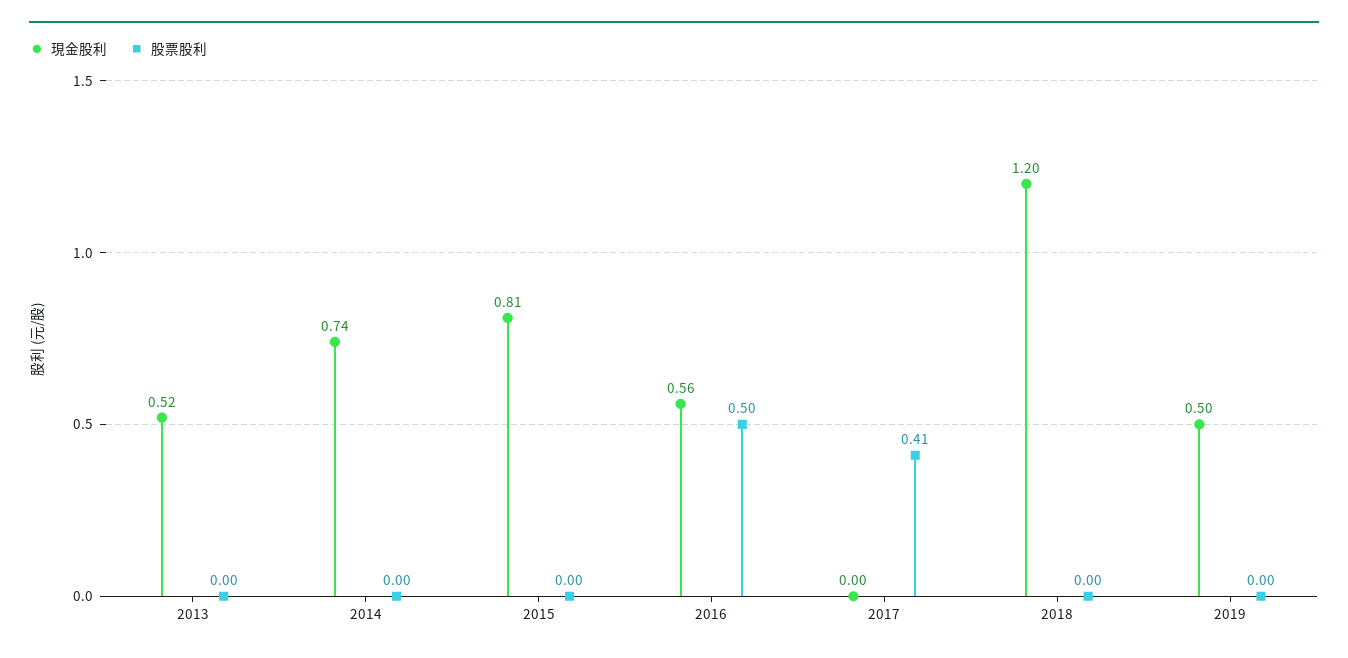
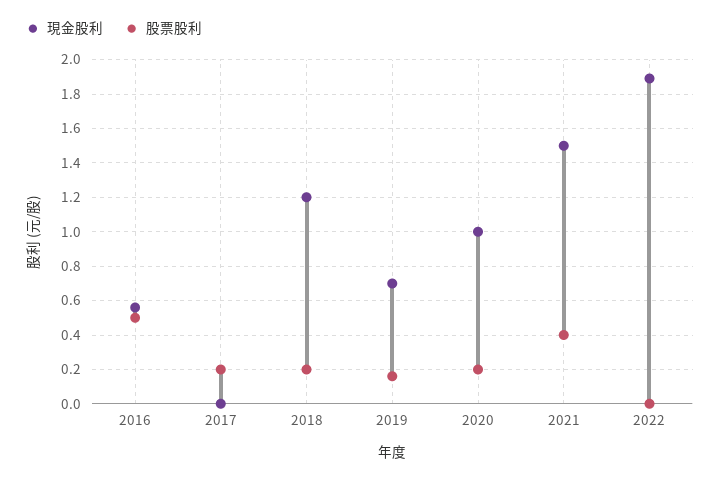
現金股利, 2013: 0.52 -> none
股票股利, 2013: 0 -> none
現金股利, 2014: 0.74 -> none
股票股利, 2014: 0 -> none
現金股利, 2015: 0.81 -> none
股票股利, 2015: 0 -> none
股票股利, 2017: 0.41 -> 0.2
股票股利, 2018: 0 -> 0.2
現金股利, 2019: 0.5 -> 0.7
股票股利, 2019: 0 -> 0.15
現金股利, 2020: none -> 1
股票股利, 2020: none -> 0.2
現金股利, 2021: none -> 1.5
股票股利, 2021: none -> 0.4
現金股利, 2022: none -> 1.9
股票股利, 2022: none -> 0

